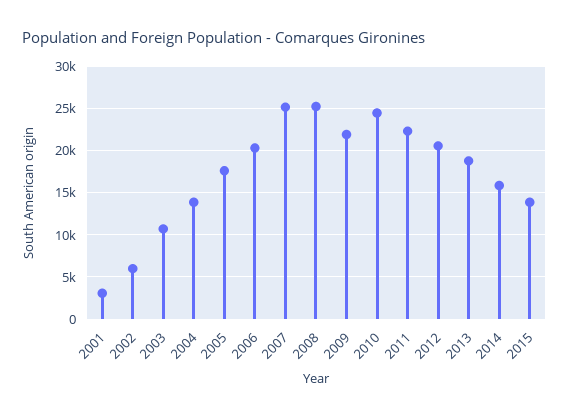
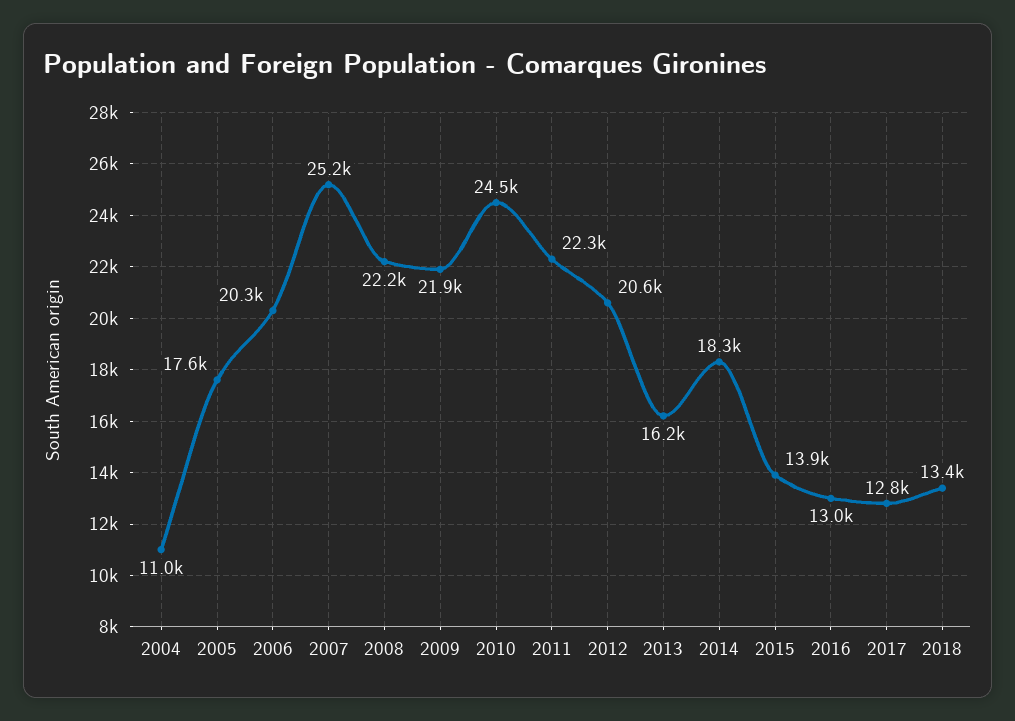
2001: 3000 -> none
2002: 6000 -> none
2003: 11000 -> none
2004: 14000 -> 11000
2008: 25000 -> 22200
2013: 19000 -> 16200
2014: 16000 -> 18300
2016: none -> 13000
2017: none -> 12800
2018: none -> 13400

